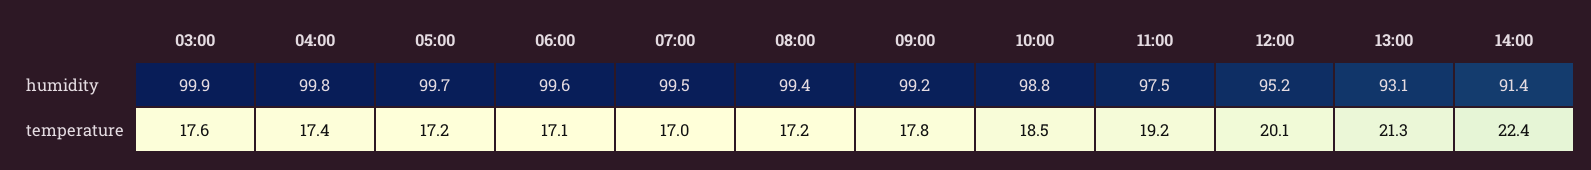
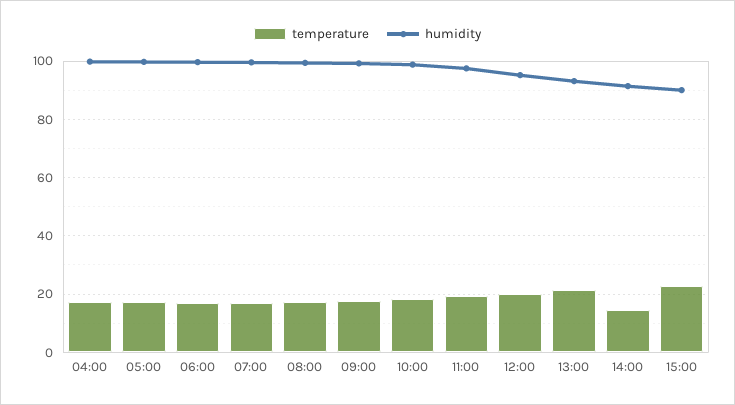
humidity, 03:00: 99.9 -> none
temperature, 03:00: 17.6 -> none
temperature, 14:00: 22.4 -> 15
temperature, 15:00: none -> 22.5
humidity, 15:00: none -> 90

